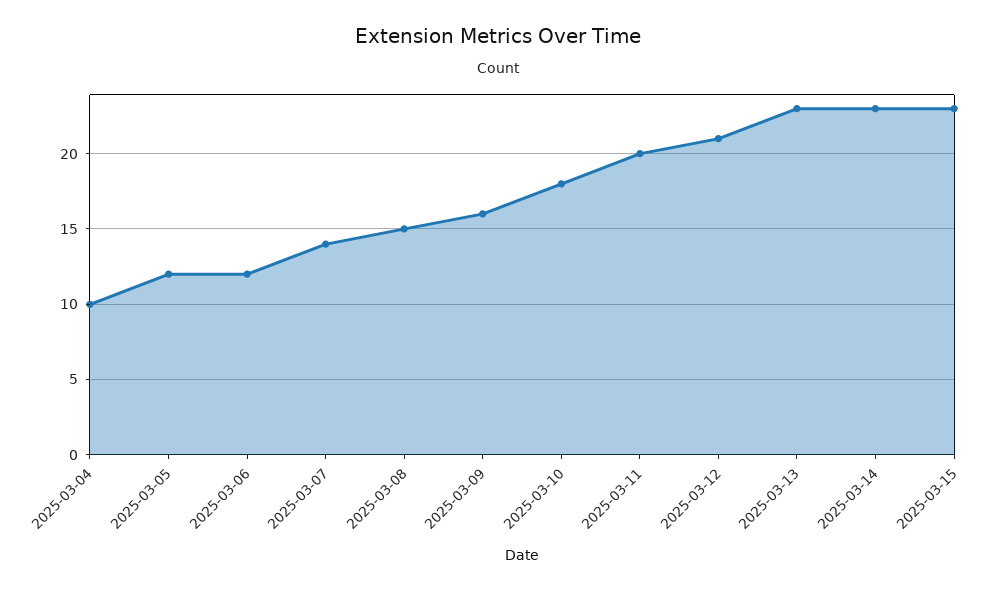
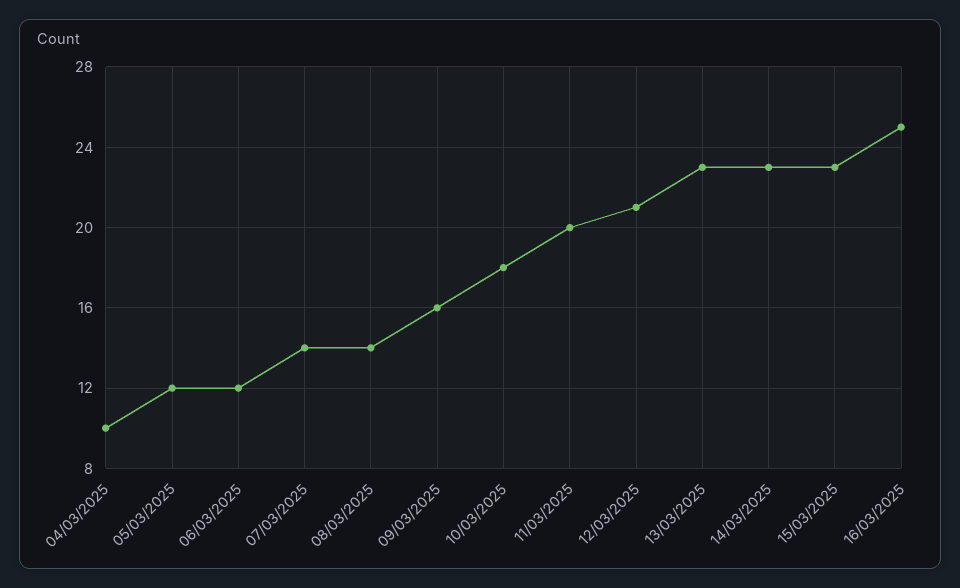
2025-03-08: 15 -> 14
16/03/2025: none -> 25

